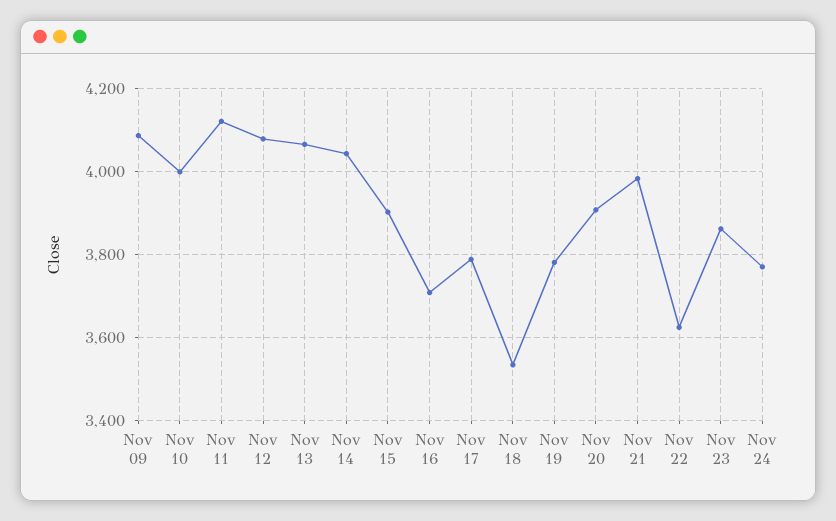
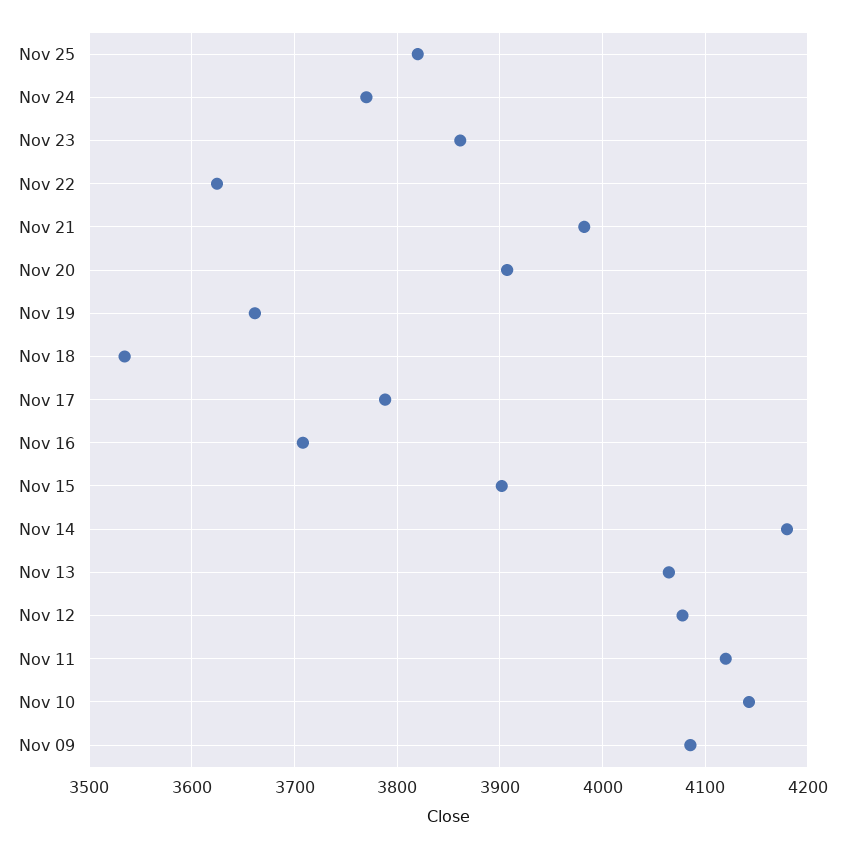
Nov 10: 4000 -> 4140
Nov 14: 4040 -> 4180
Nov 19: 3780 -> 3660
Nov 25: none -> 3820

